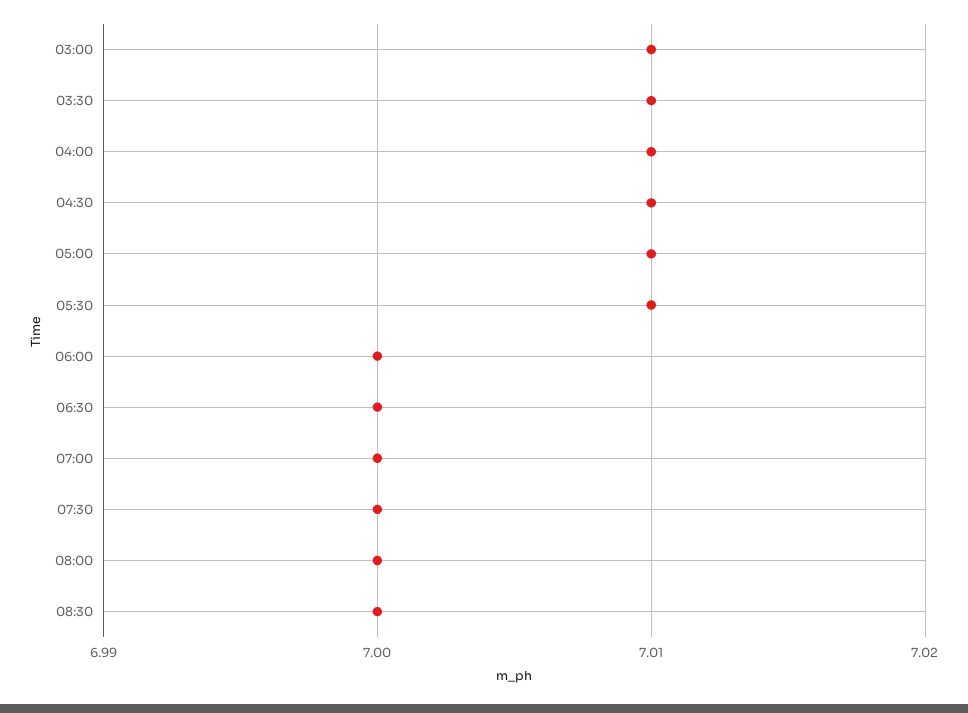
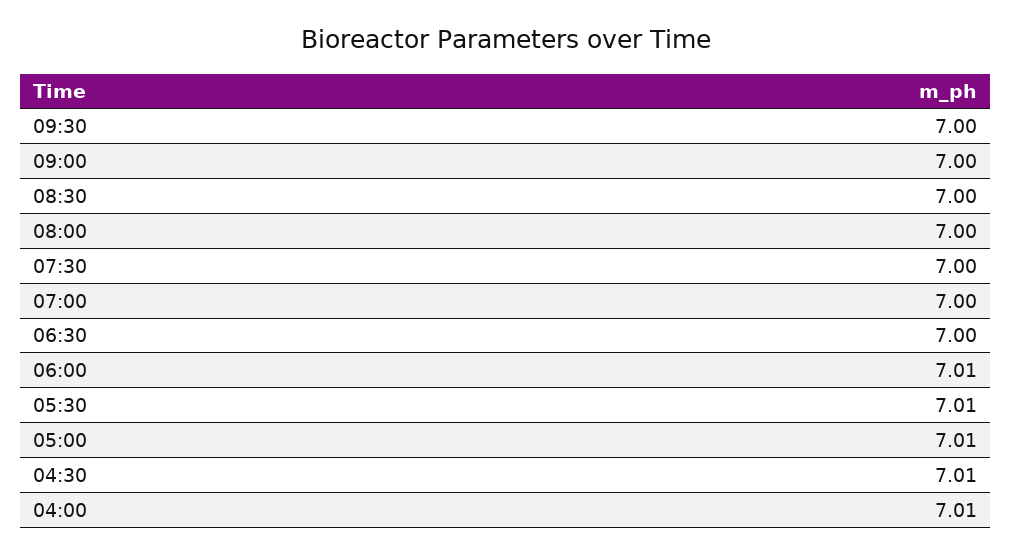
03:00: 7.01 -> none
03:30: 7.01 -> none
06:00: 7 -> 7.01
09:30: none -> 7
09:00: none -> 7

